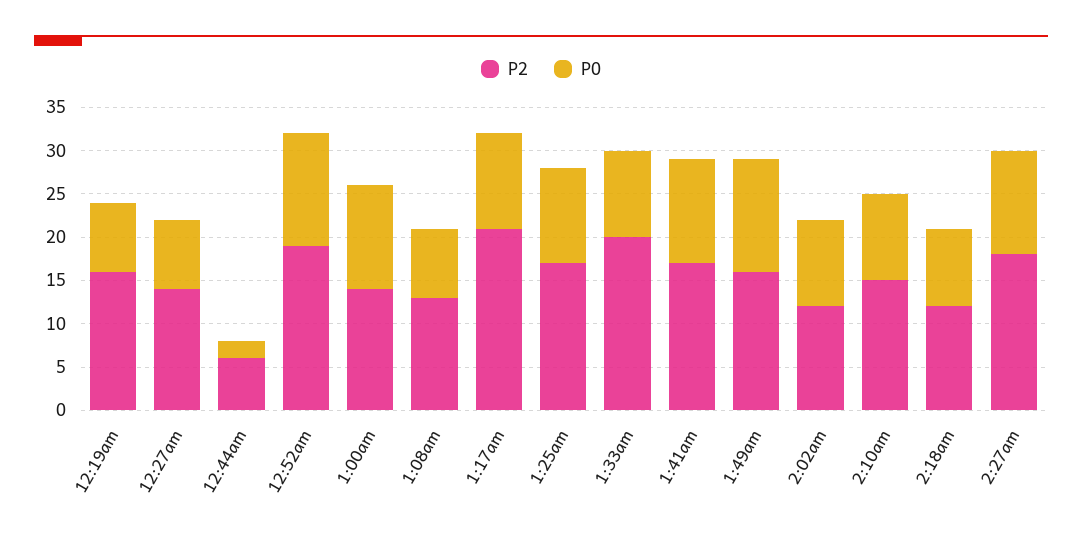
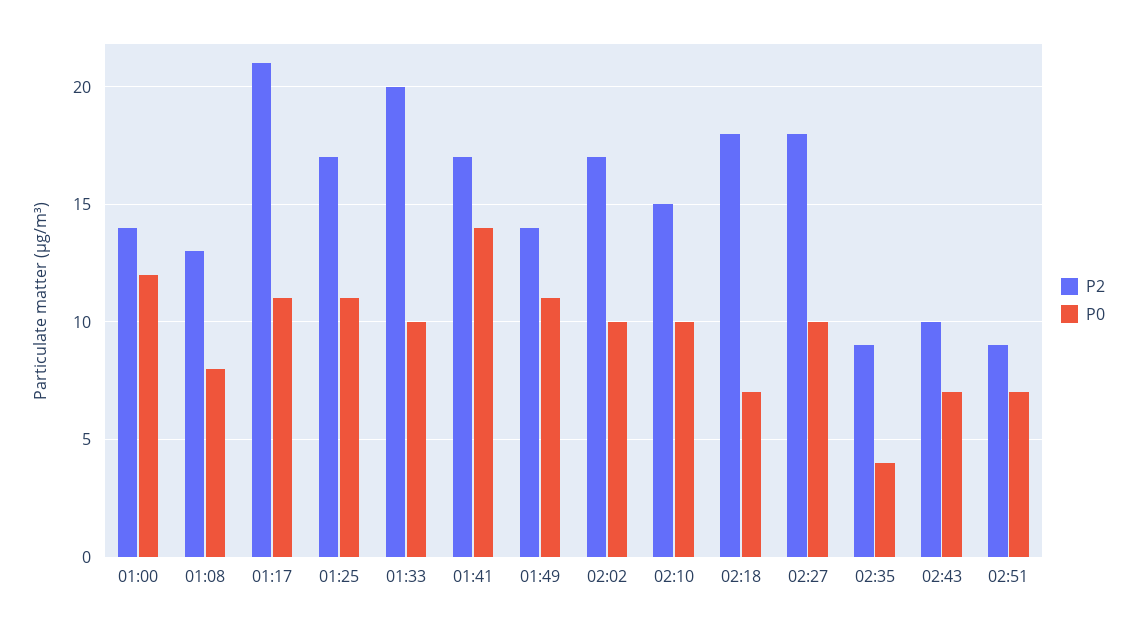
P2, 12:19am: 16 -> none
P0, 12:19am: 8 -> none
P2, 12:27am: 14 -> none
P0, 12:27am: 8 -> none
P2, 12:44am: 6 -> none
P0, 12:44am: 2 -> none
P2, 12:52am: 19 -> none
P0, 12:52am: 13 -> none
P0, 1:41am: 12 -> 14
P2, 1:49am: 16 -> 14
P0, 1:49am: 13 -> 11
P2, 2:02am: 12 -> 17
P2, 2:18am: 12 -> 18
P0, 2:18am: 9 -> 7
P0, 2:27am: 12 -> 10
P2, 02:35: none -> 9
P0, 02:35: none -> 4
P2, 02:43: none -> 10
P0, 02:43: none -> 7
P2, 02:51: none -> 9
P0, 02:51: none -> 7

